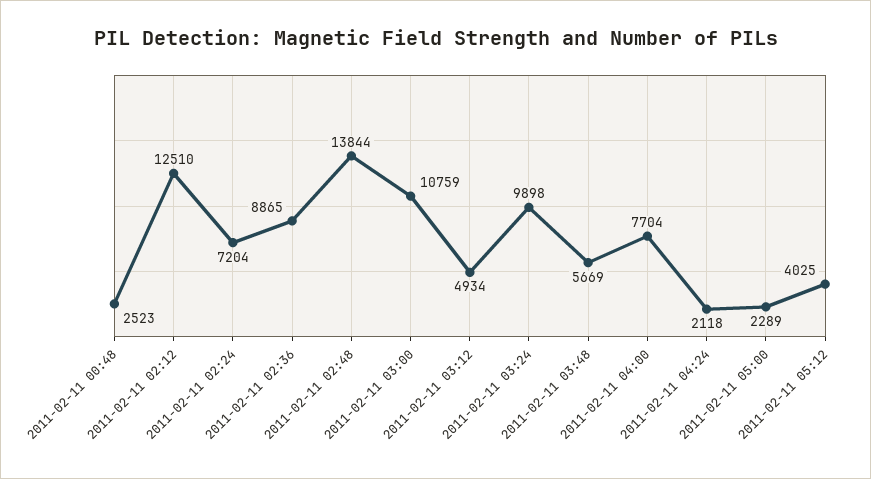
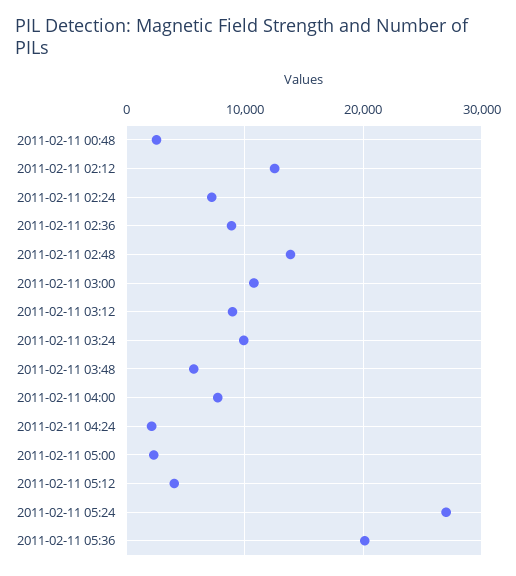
2011-02-11 03:12: 4934 -> 9000
2011-02-11 05:24: none -> 27000
2011-02-11 05:36: none -> 20000

